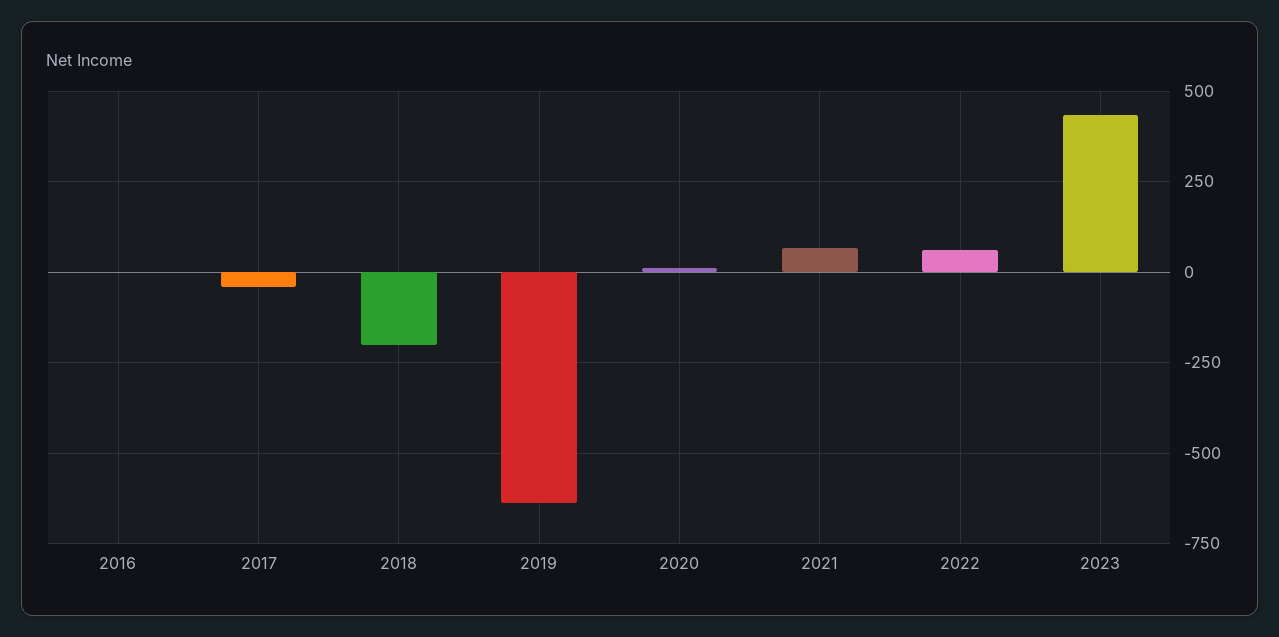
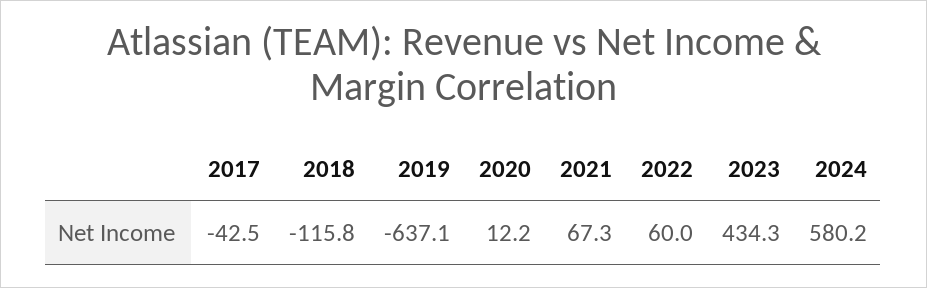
2016: 0 -> none
2018: -200 -> -115.8
2024: none -> 580.2

